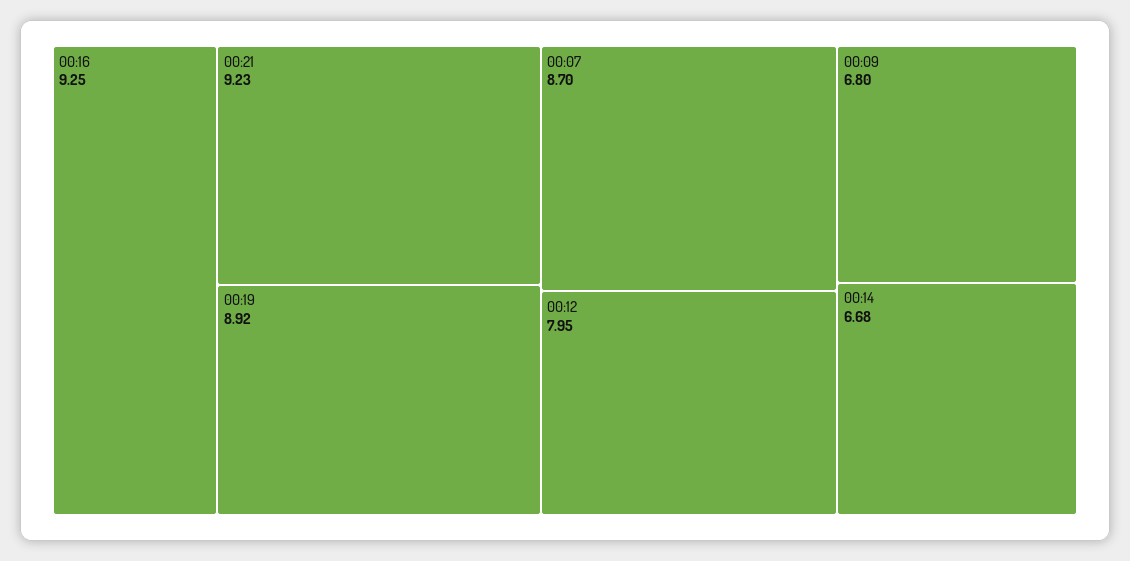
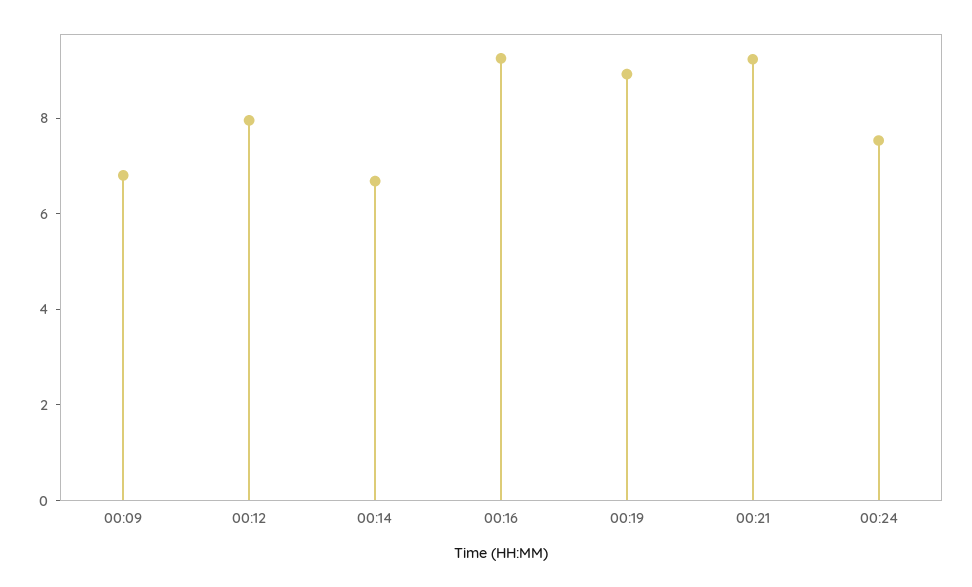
00:07: 8.7 -> none
00:24: none -> 7.5

